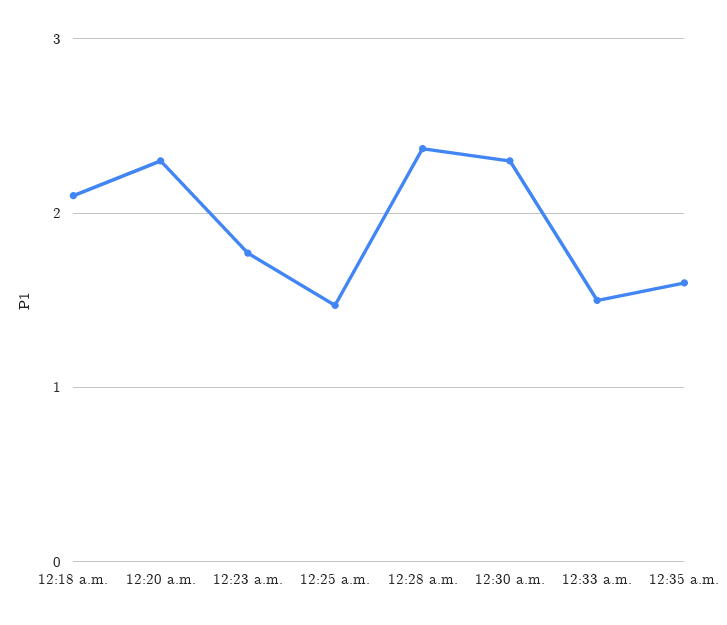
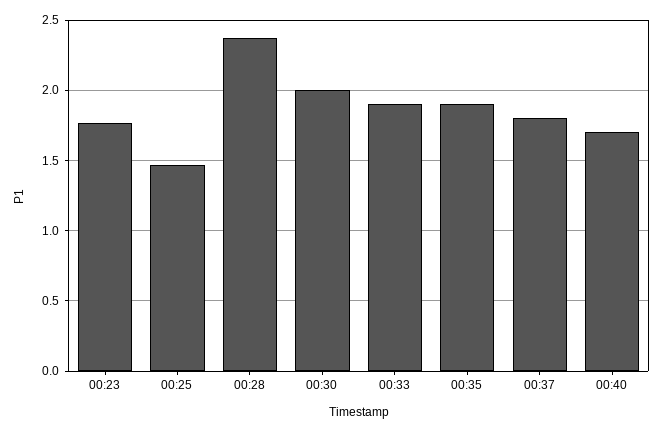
12:18 a.m.: 2.1 -> none
12:20 a.m.: 2.3 -> none
12:30 a.m.: 2.3 -> 2
12:33 a.m.: 1.5 -> 1.9
12:35 a.m.: 1.6 -> 1.9
00:37: none -> 1.8
00:40: none -> 1.7

